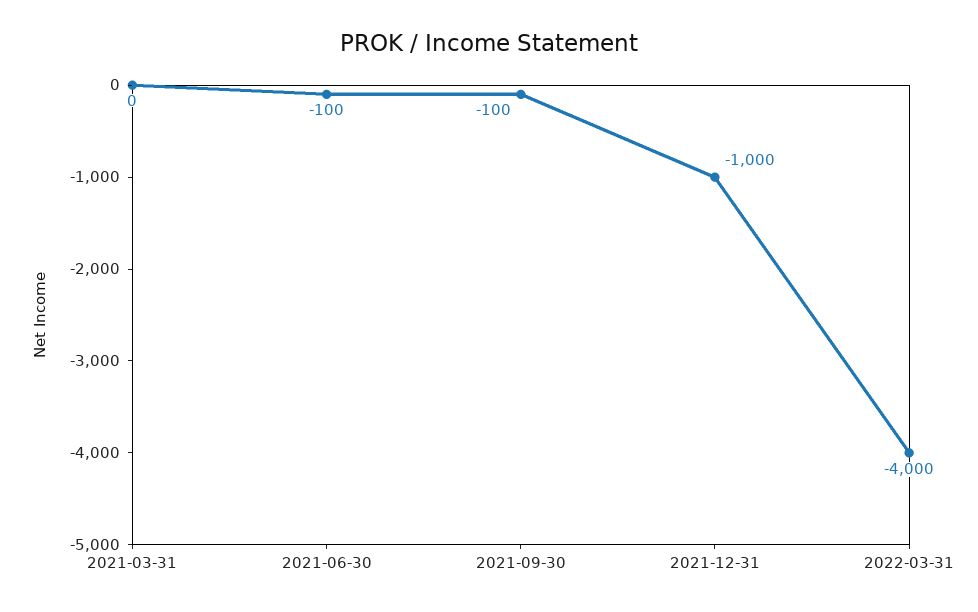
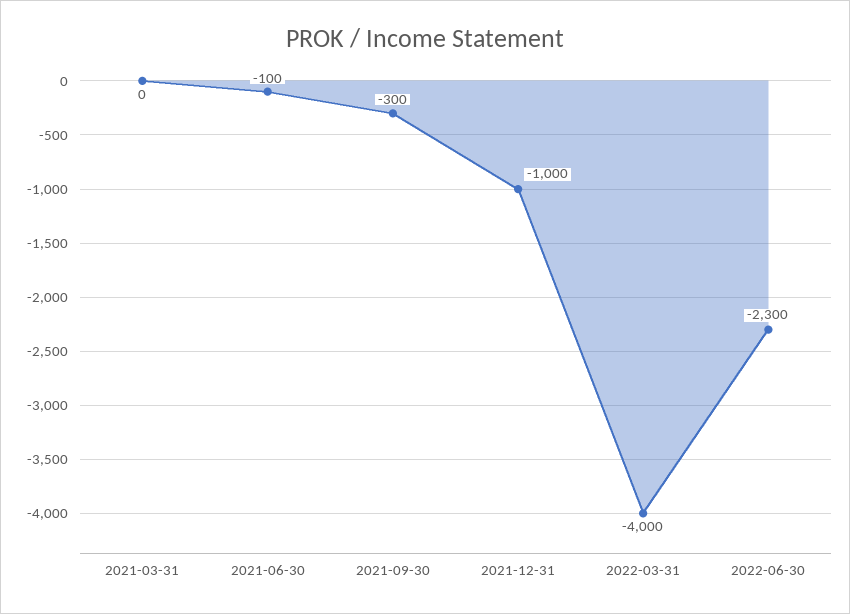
2021-09-30: -100 -> -300
2022-06-30: none -> -2300

